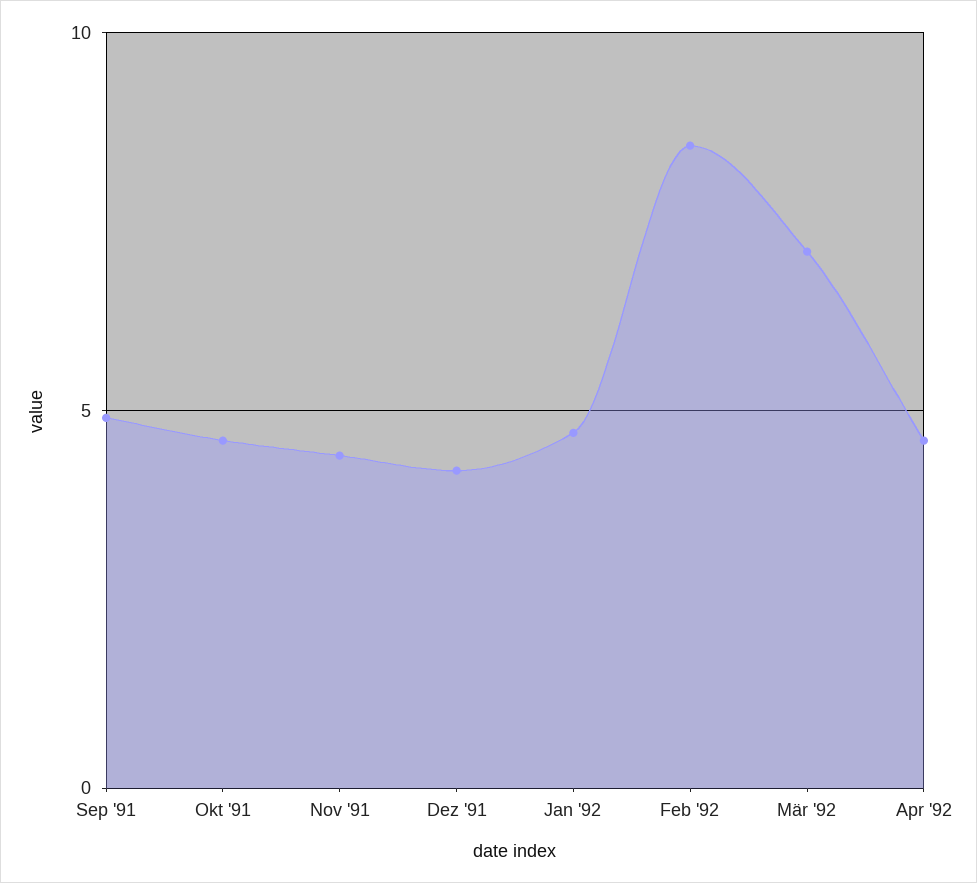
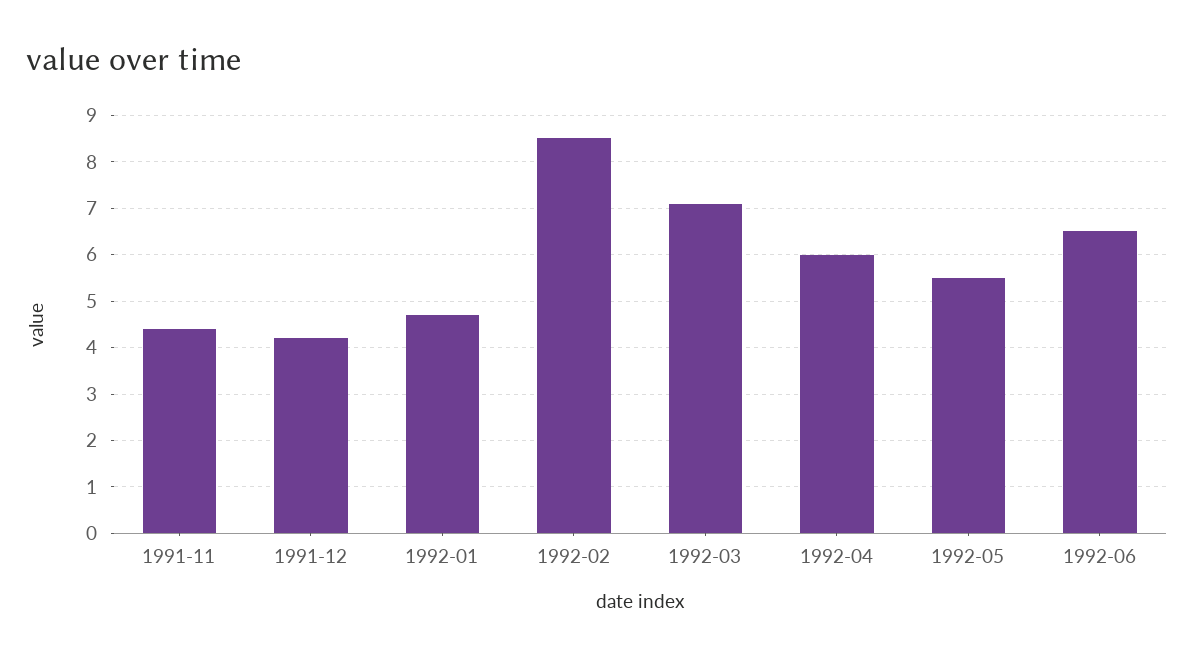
Sep '91: 5 -> none
Okt '91: 4.5 -> none
Apr '92: 4.5 -> 6
1992-05: none -> 5.5
1992-06: none -> 6.5

